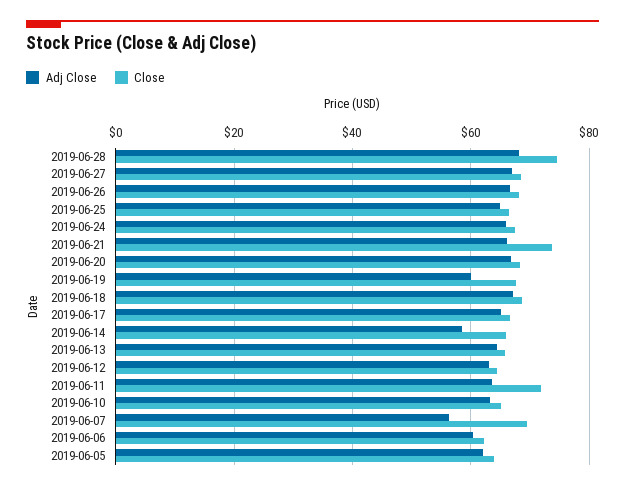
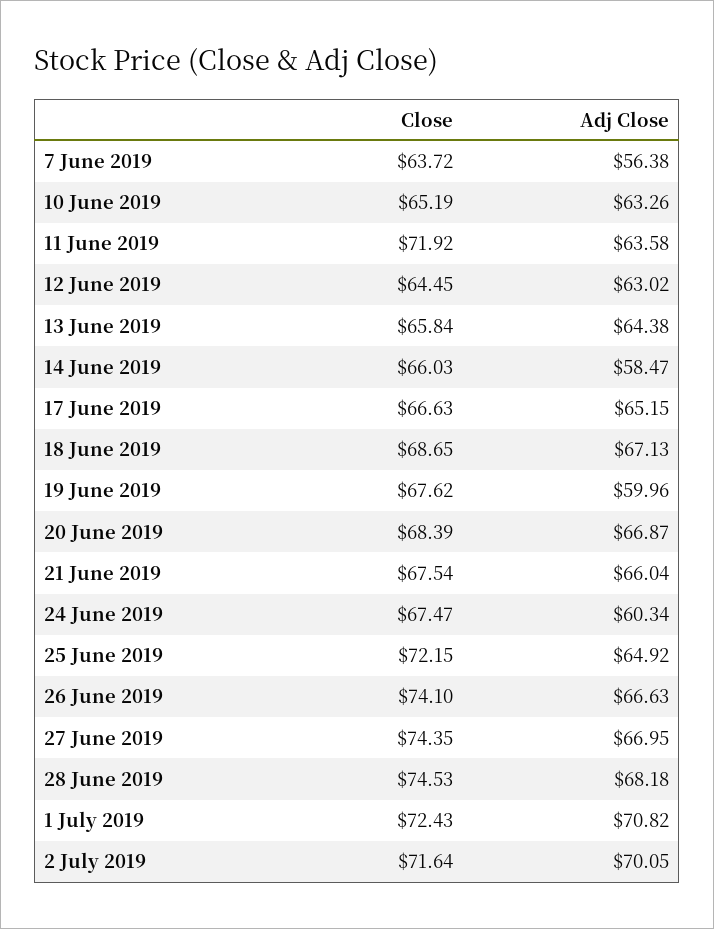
Close, 2019-06-27: 68 -> 74.35
Close, 2019-06-26: 68 -> 74.1
Close, 2019-06-25: 66 -> 72.15
Adj Close, 2019-06-24: 66 -> 60.34
Close, 2019-06-21: 74 -> 67.54
Close, 2019-06-07: 70 -> 63.72
Adj Close, 2019-06-06: 60 -> none
Close, 2019-06-06: 62 -> none
Adj Close, 2019-06-05: 62 -> none
Close, 2019-06-05: 64 -> none
Close, 1 July 2019: none -> 72.43
Adj Close, 1 July 2019: none -> 70.82
Close, 2 July 2019: none -> 71.64
Adj Close, 2 July 2019: none -> 70.05

